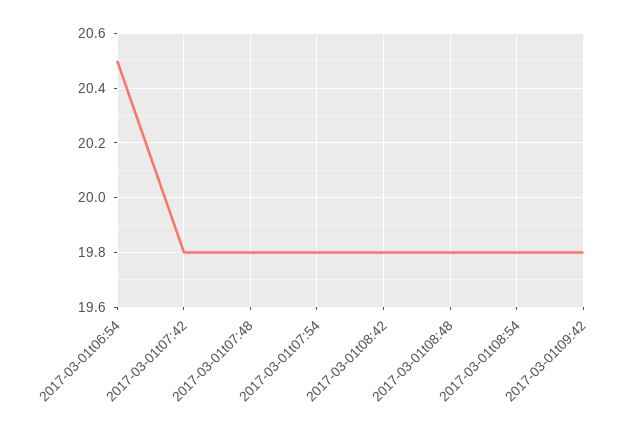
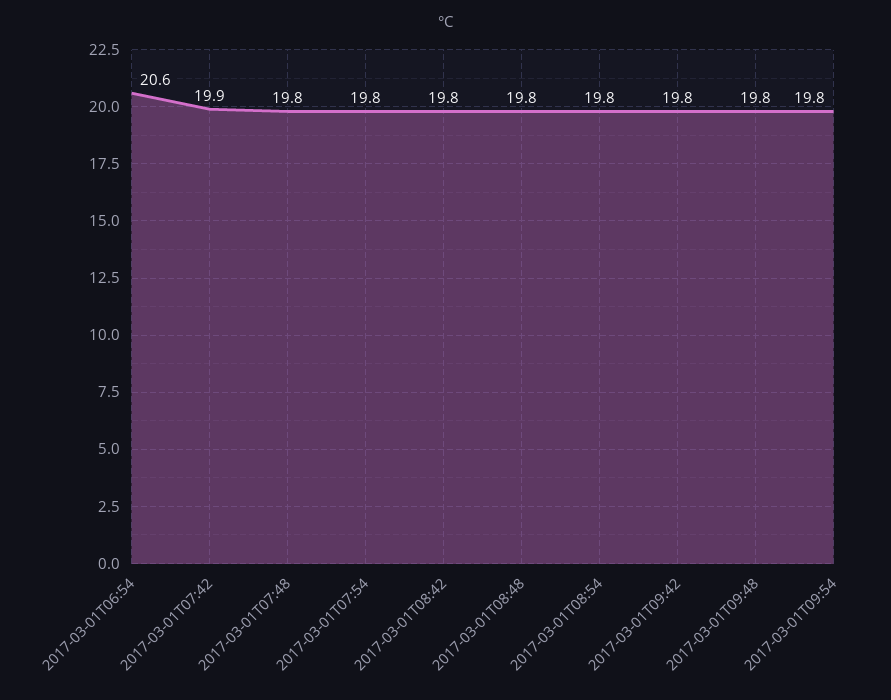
2017-03-01t06:54: 20.5 -> 20.6
2017-03-01t07:42: 19.8 -> 19.9
2017-03-01T09:48: none -> 19.8
2017-03-01T09:54: none -> 19.8

